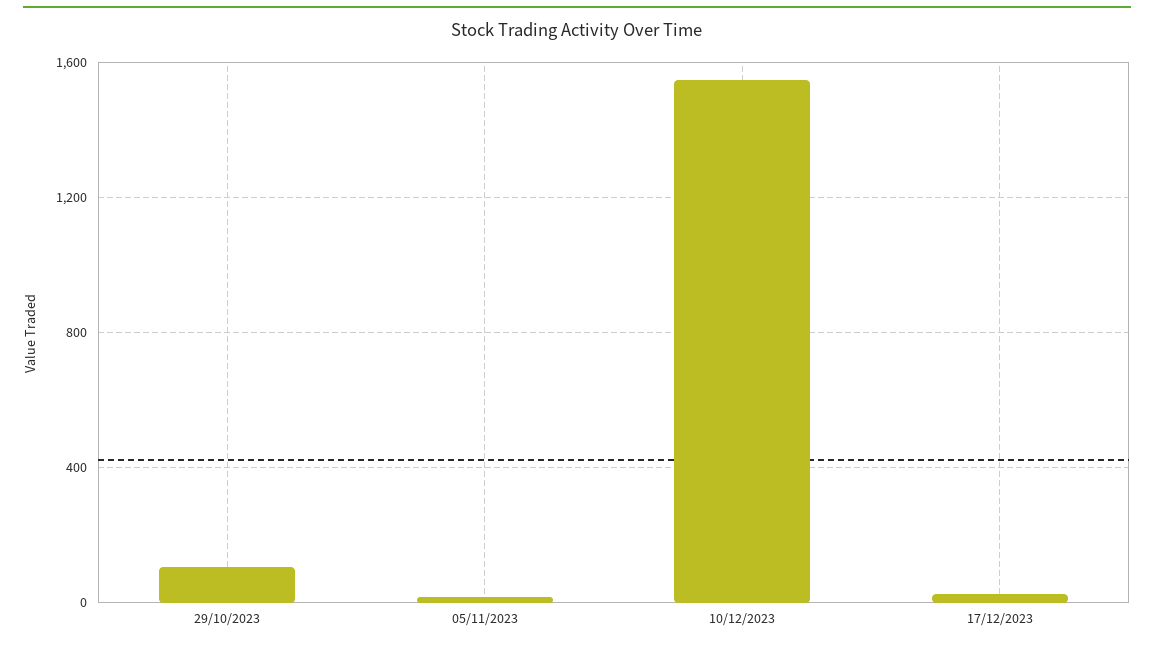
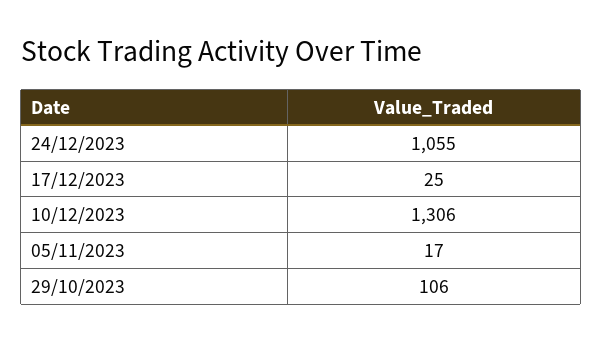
10/12/2023: 1550 -> 1306
24/12/2023: none -> 1055

